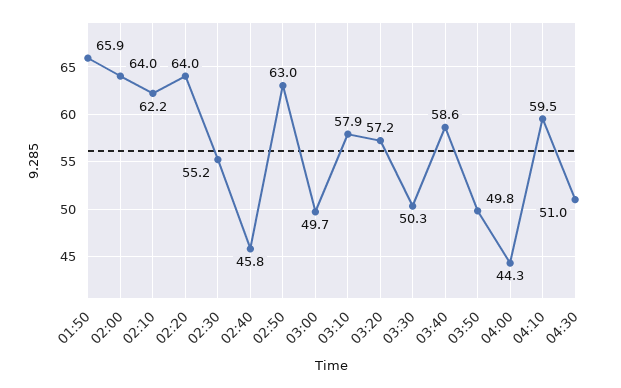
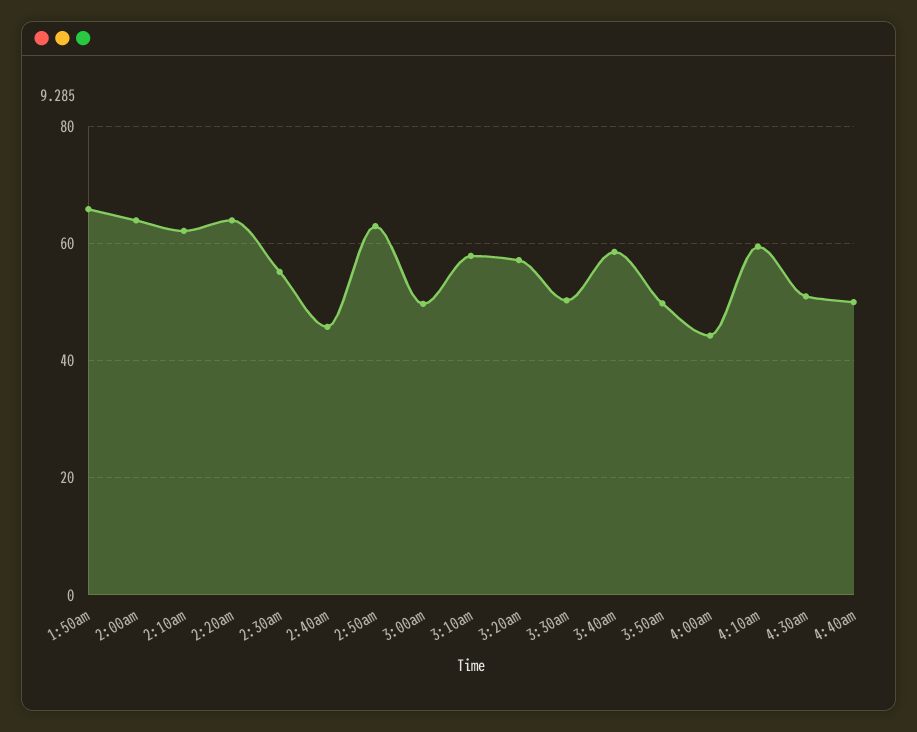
4:40am: none -> 50

